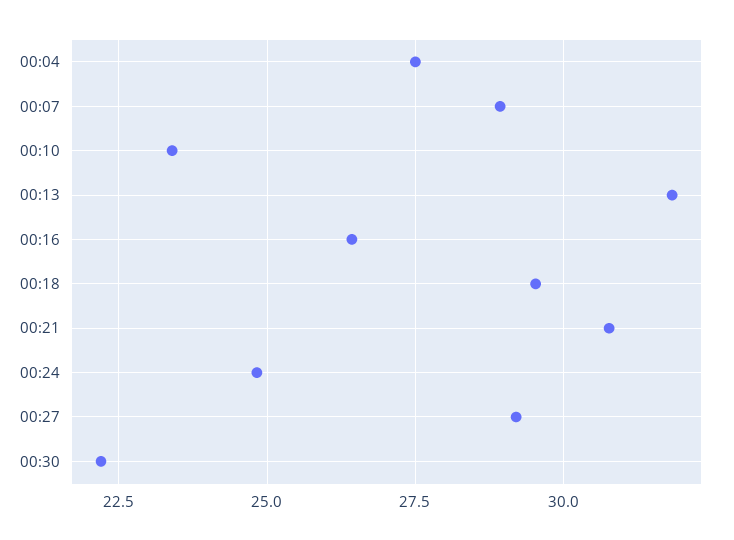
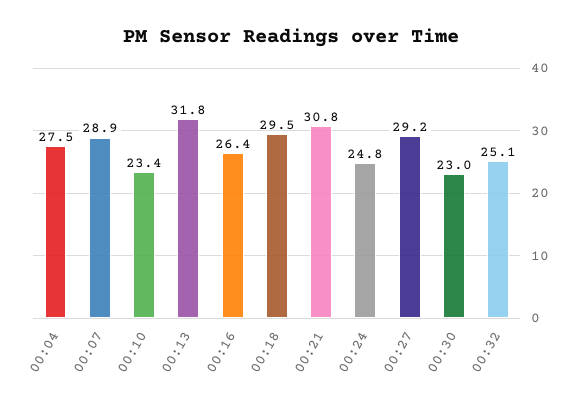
00:30: 22.25 -> 23
00:32: none -> 25.1

